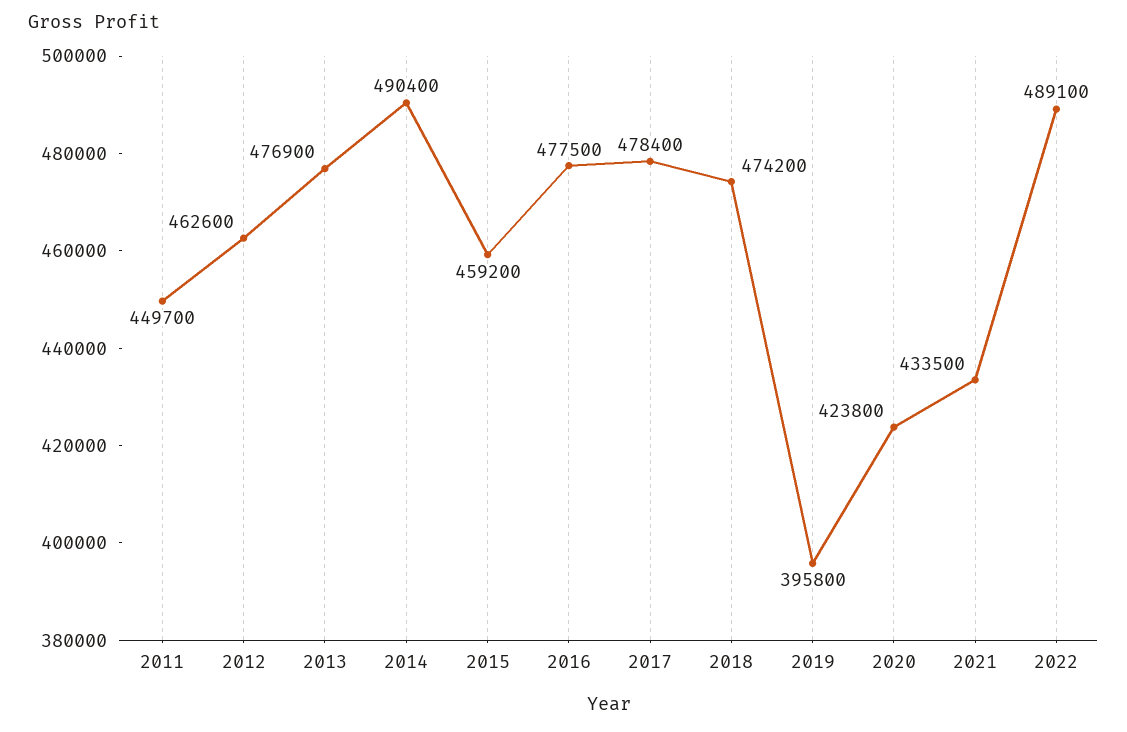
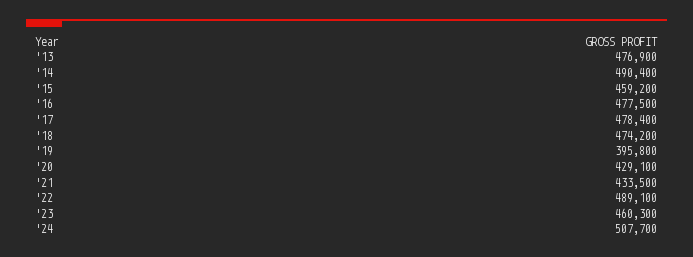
2011: 449700 -> none
2012: 462600 -> none
2020: 423800 -> 429100
'23: none -> 460300
'24: none -> 507700

